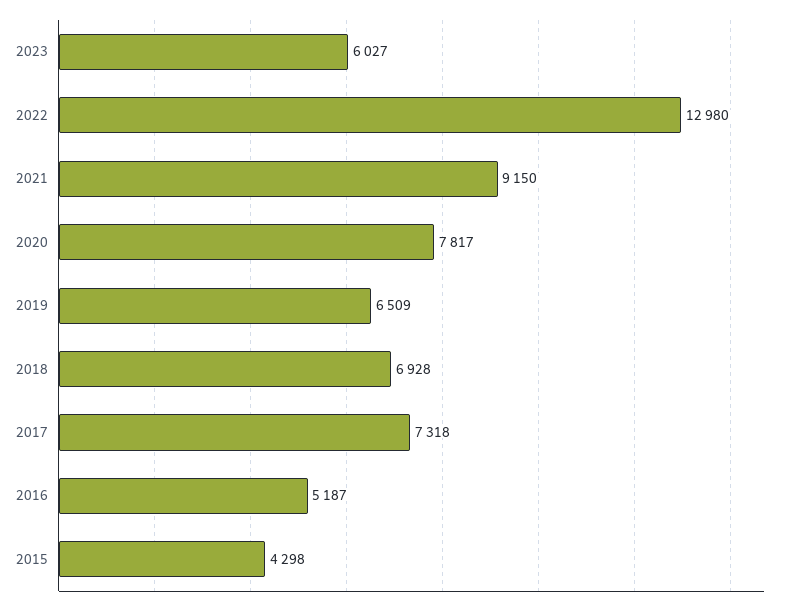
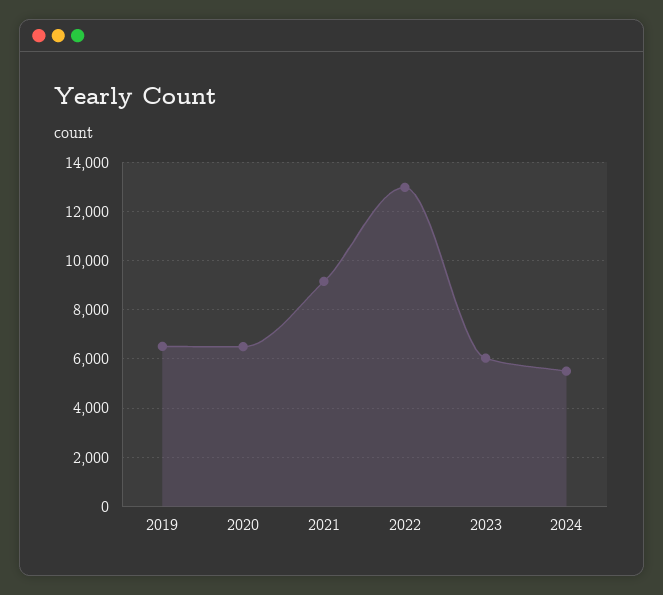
2020: 7817 -> 6500
2018: 6928 -> none
2017: 7318 -> none
2016: 5187 -> none
2015: 4298 -> none
2024: none -> 5500

